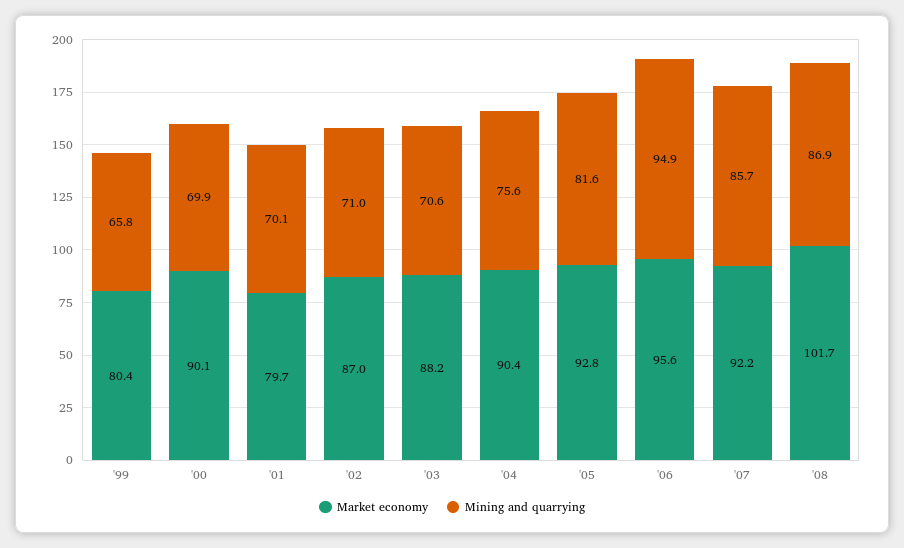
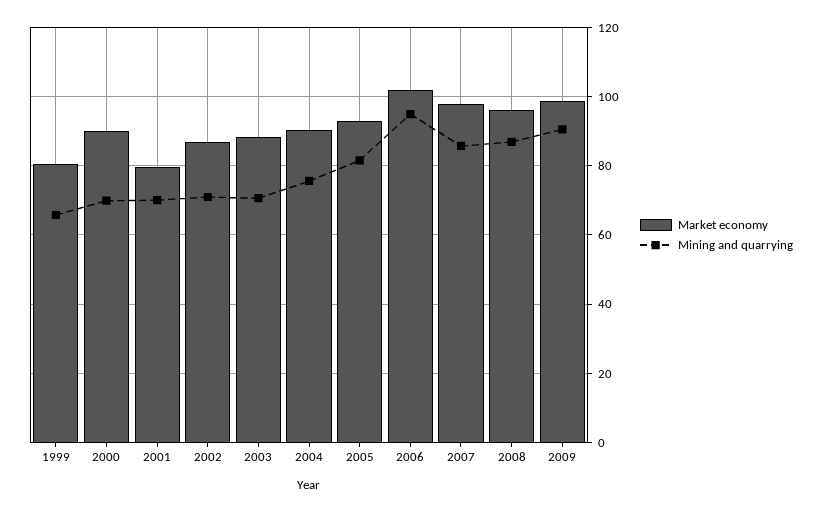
Market economy, '06: 95.6 -> 102
Market economy, '07: 92.2 -> 98
Market economy, '08: 101.7 -> 96
Market economy, 2009: none -> 98
Mining and quarrying, 2009: none -> 90

